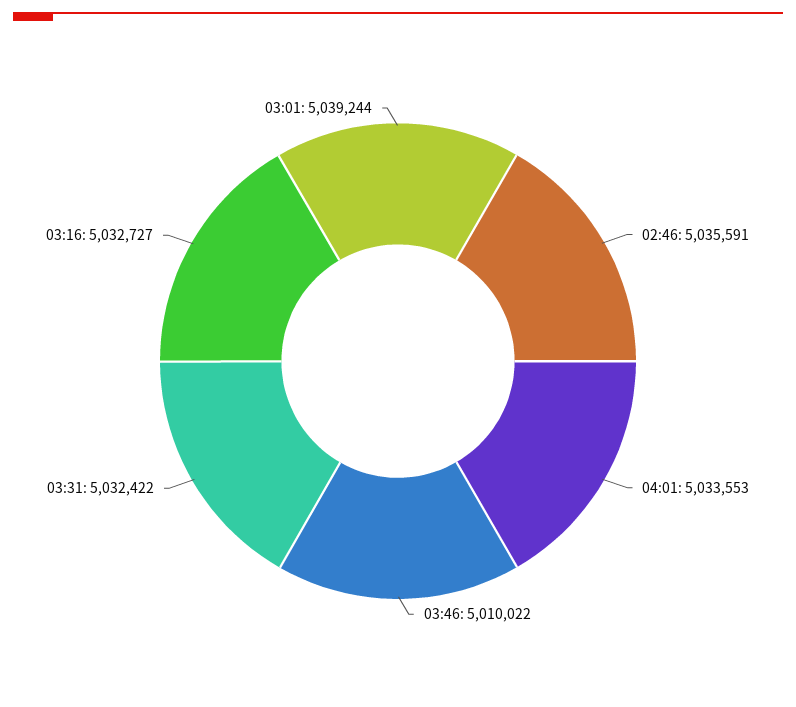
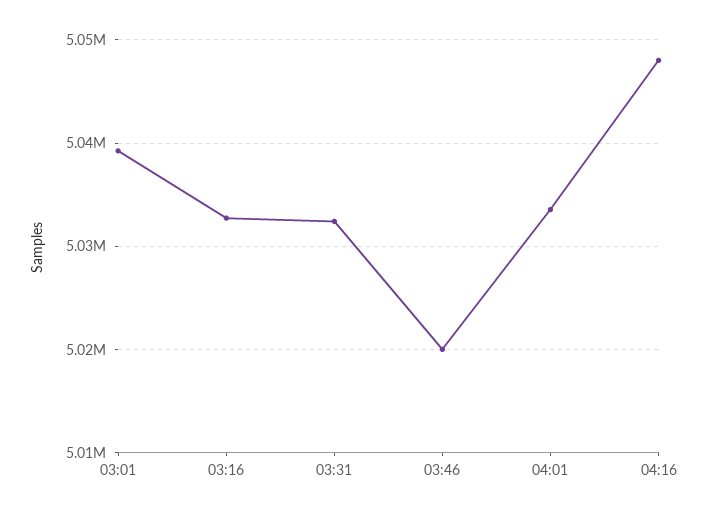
02:46: 5035591 -> none
03:46: 5010022 -> 5020000
04:16: none -> 5048000

